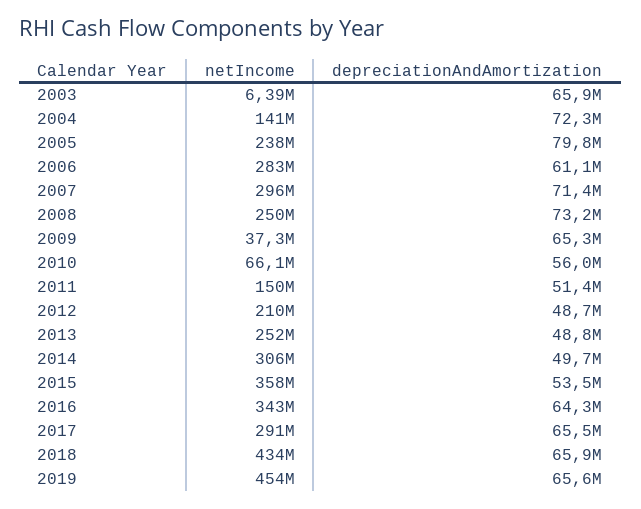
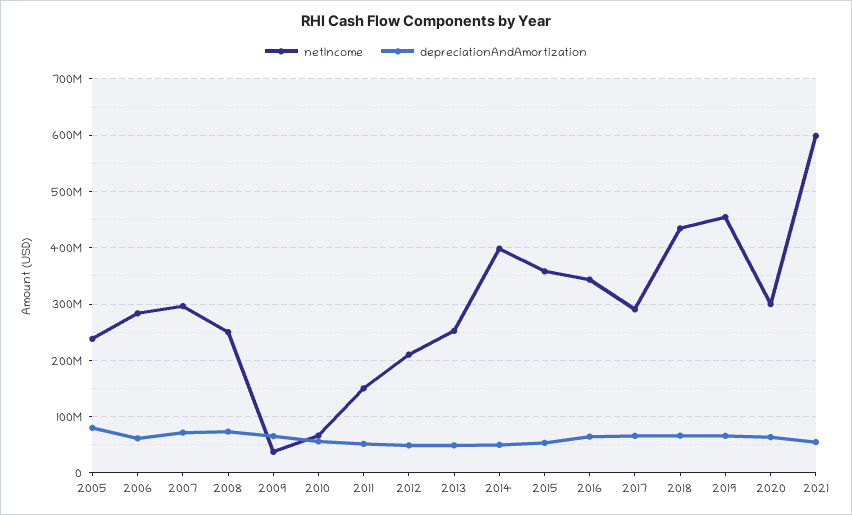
netIncome, 2003: 6390000 -> none
depreciationAndAmortization, 2003: 65900000 -> none
netIncome, 2004: 141000000 -> none
depreciationAndAmortization, 2004: 72300000 -> none
netIncome, 2014: 306000000 -> 400000000
netIncome, 2020: none -> 300000000
depreciationAndAmortization, 2020: none -> 60000000
netIncome, 2021: none -> 600000000
depreciationAndAmortization, 2021: none -> 60000000

